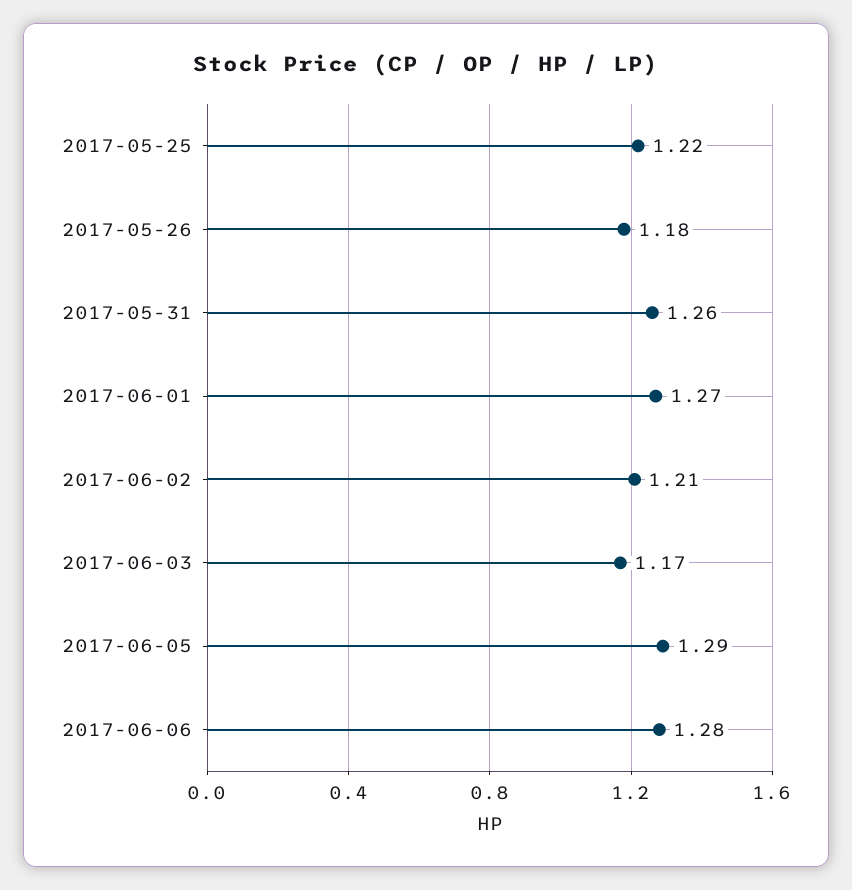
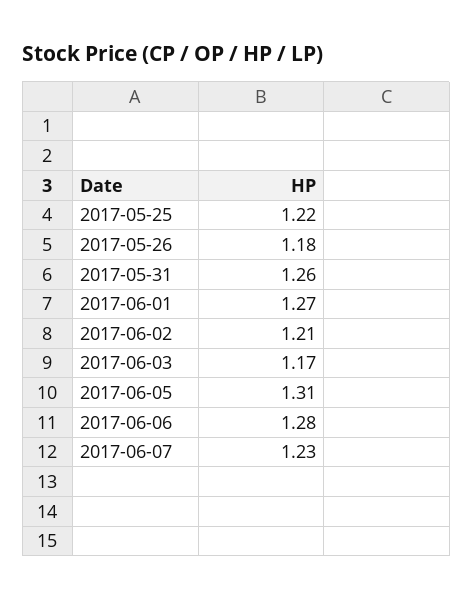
2017-06-05: 1.29 -> 1.31
2017-06-07: none -> 1.23

